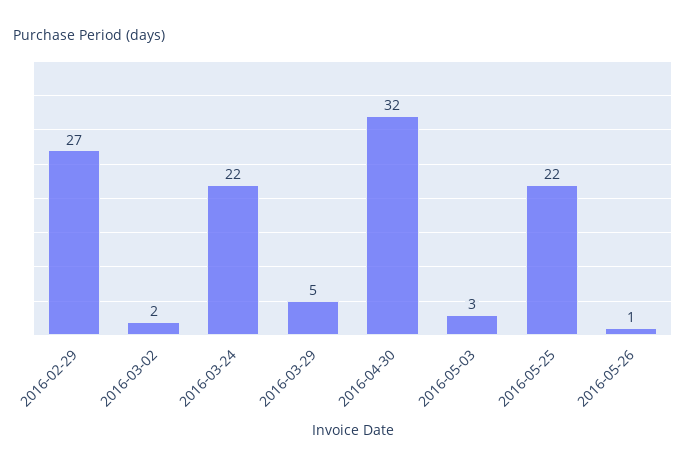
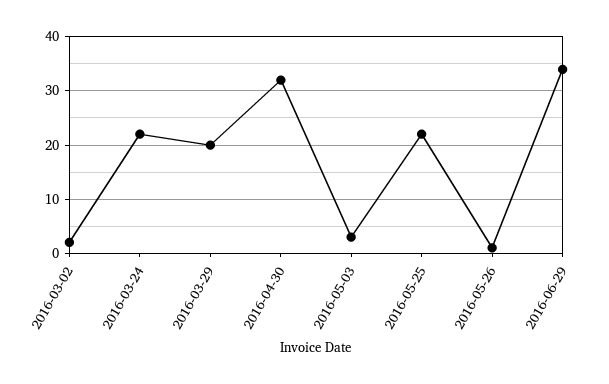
2016-02-29: 27 -> none
2016-03-29: 5 -> 20
2016-06-29: none -> 35

